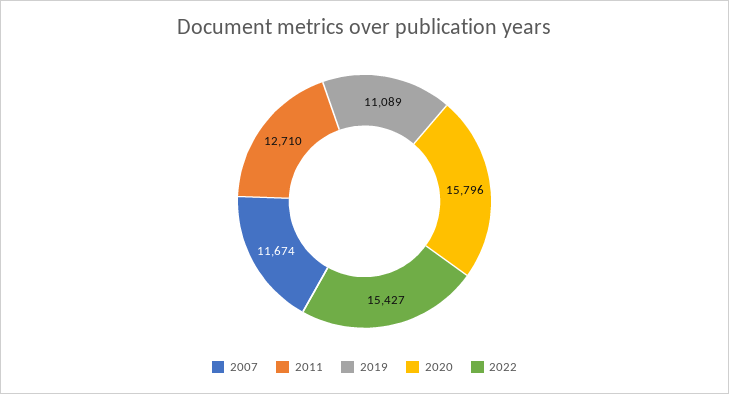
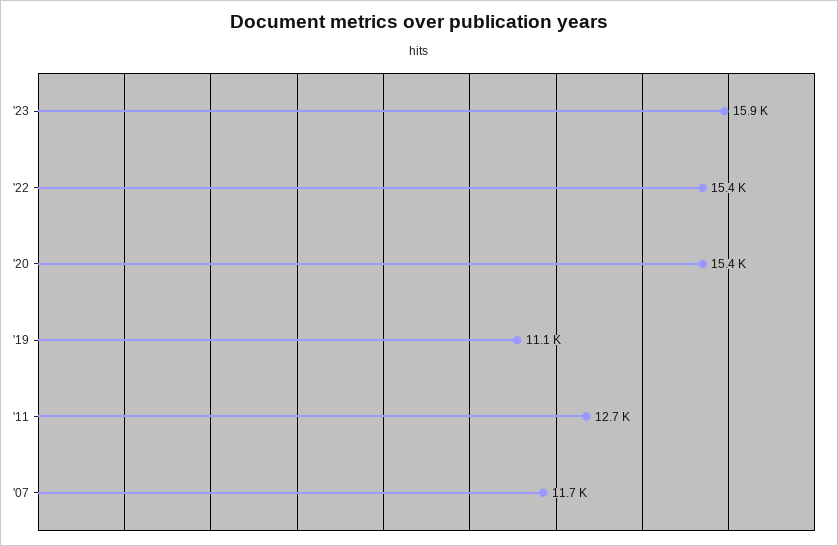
2020: 15796 -> 15400
'23: none -> 15900

